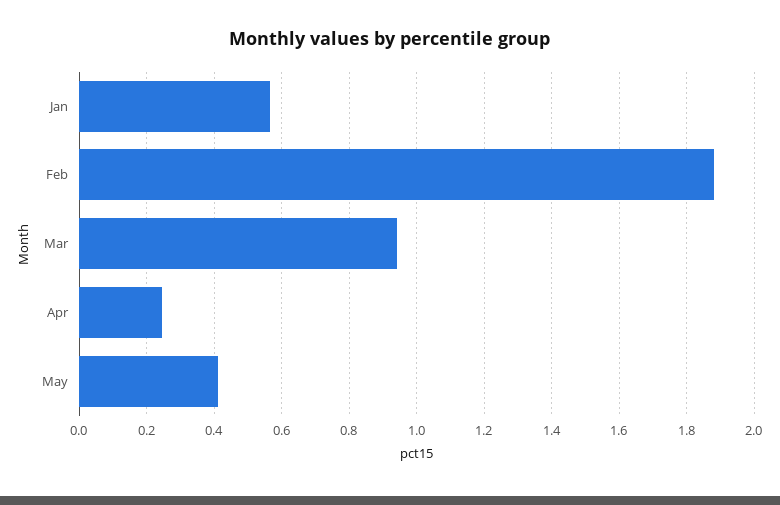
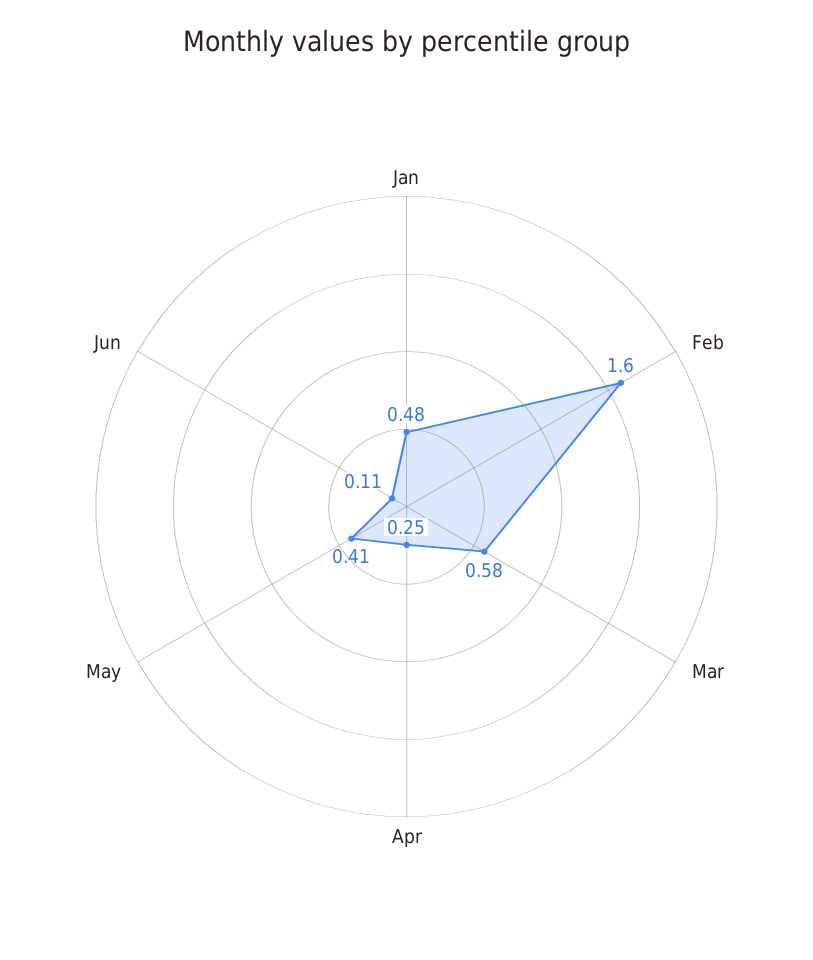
Jan: 0.56 -> 0.48
Feb: 1.88 -> 1.6
Mar: 0.94 -> 0.58
Jun: none -> 0.11

